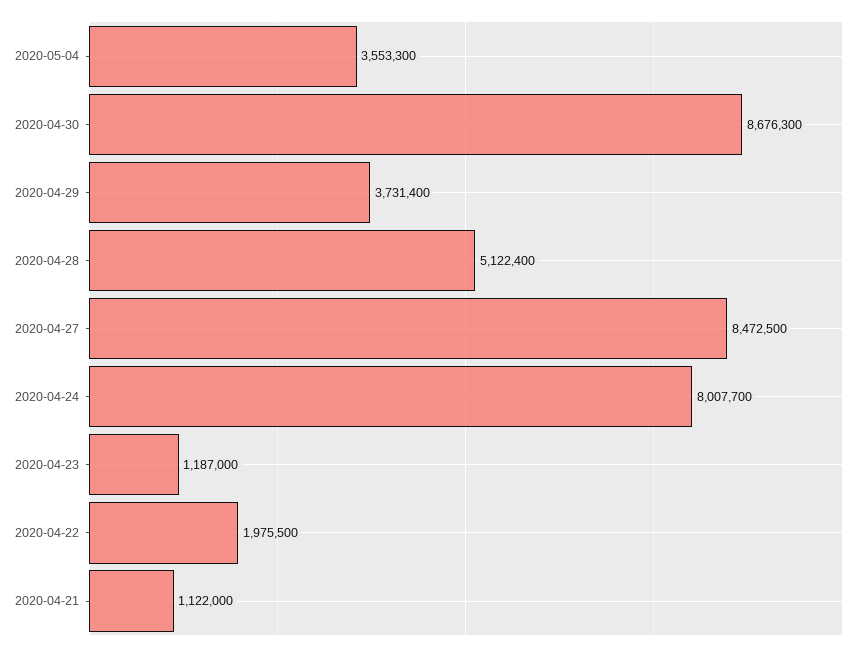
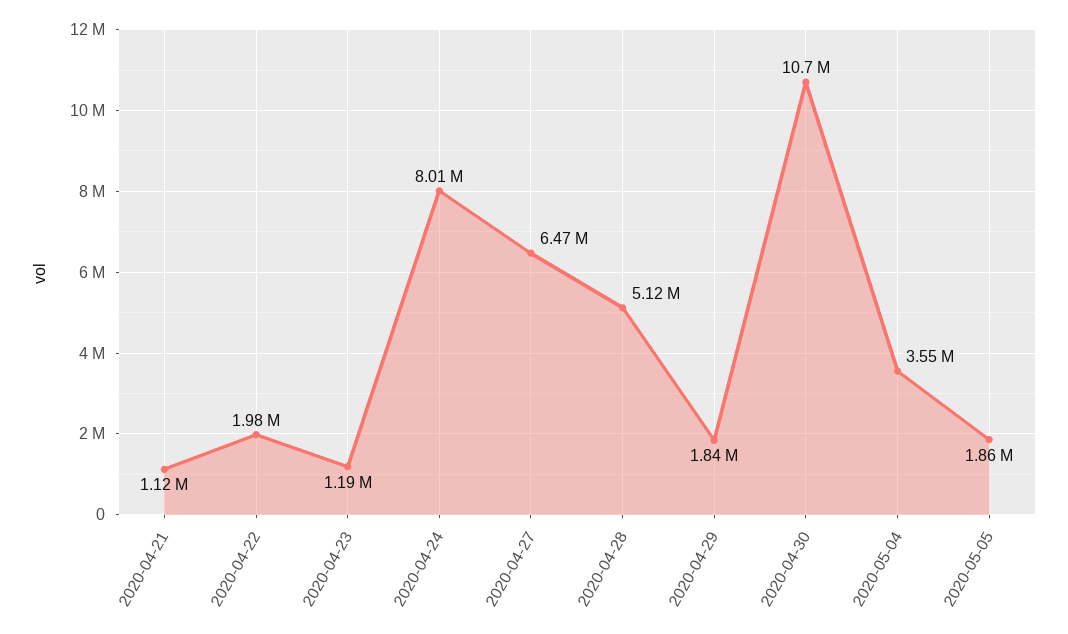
2020-04-30: 8676300 -> 10700000
2020-04-29: 3731400 -> 1840000
2020-04-27: 8472500 -> 6470000
2020-05-05: none -> 1860000

